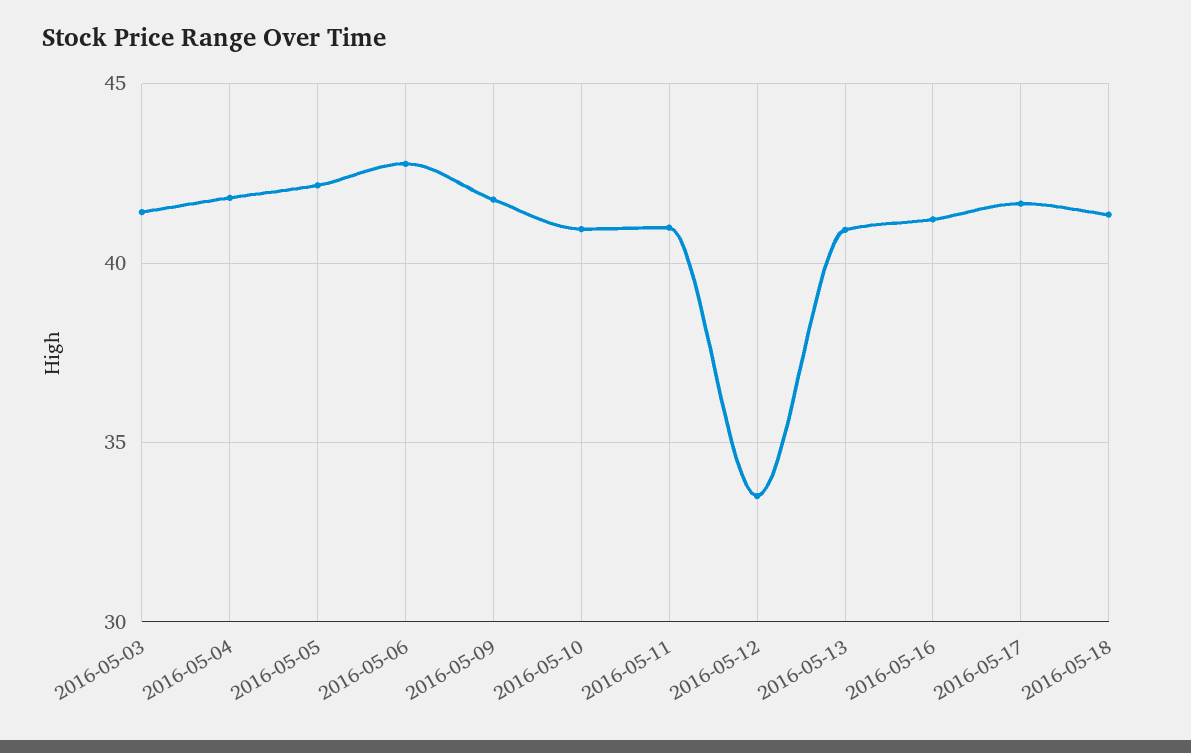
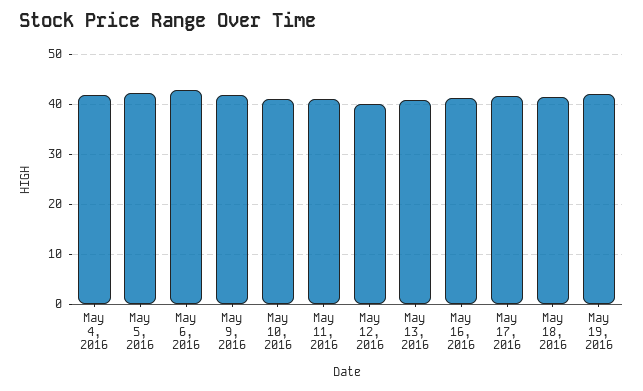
2016-05-03: 41.5 -> none
2016-05-12: 33.5 -> 40
May 19, 2016: none -> 42

